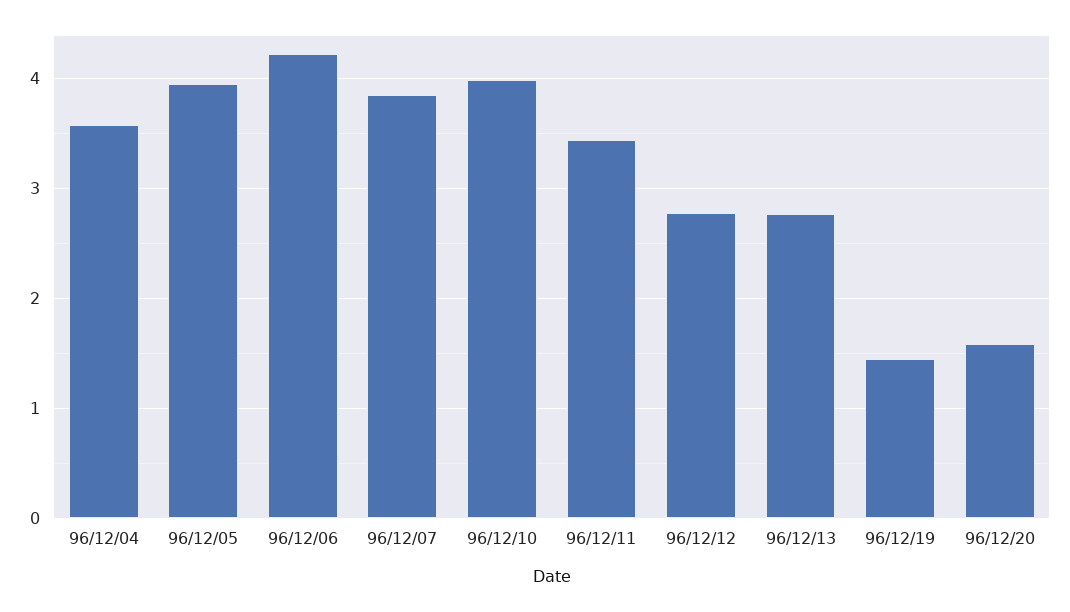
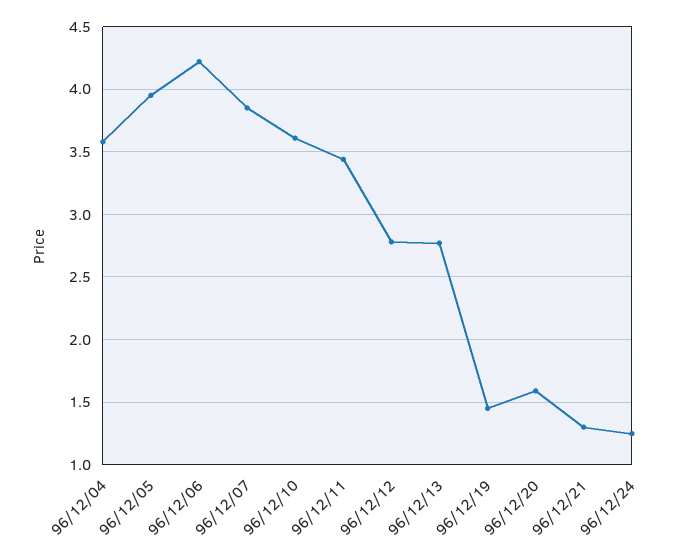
96/12/10: 4 -> 3.6
96/12/21: none -> 1.3
96/12/24: none -> 1.25

